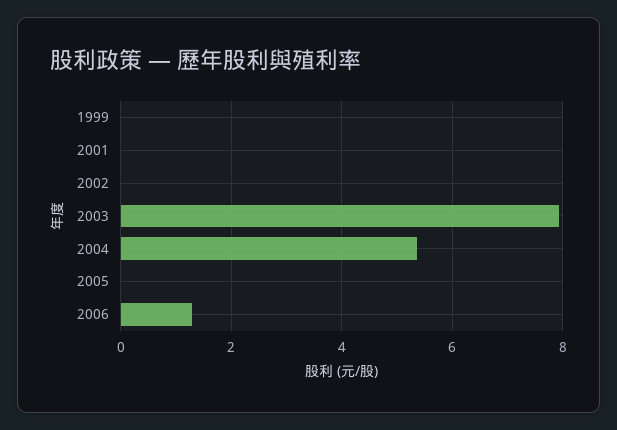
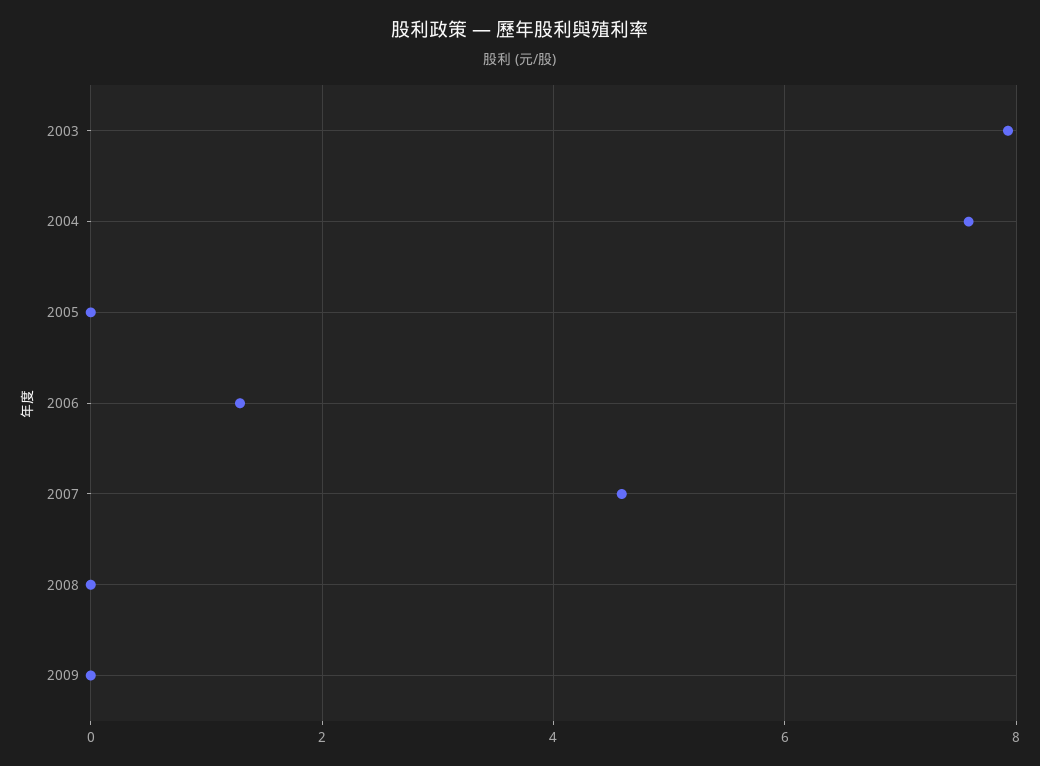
1999: 0 -> none
2001: 0 -> none
2002: 0 -> none
2004: 5.4 -> 7.6
2007: none -> 4.6
2008: none -> 0
2009: none -> 0

